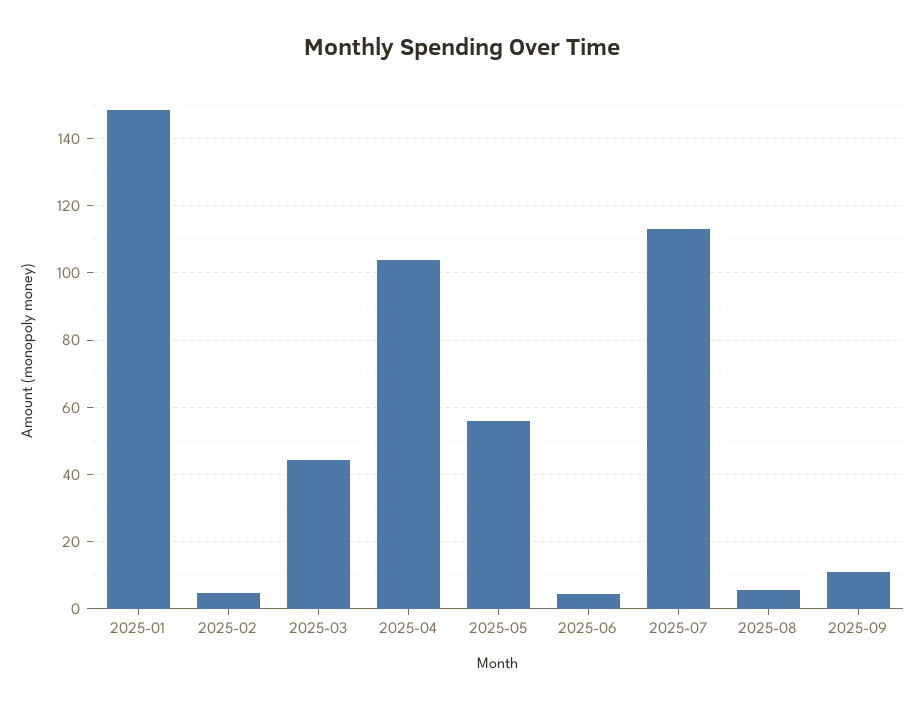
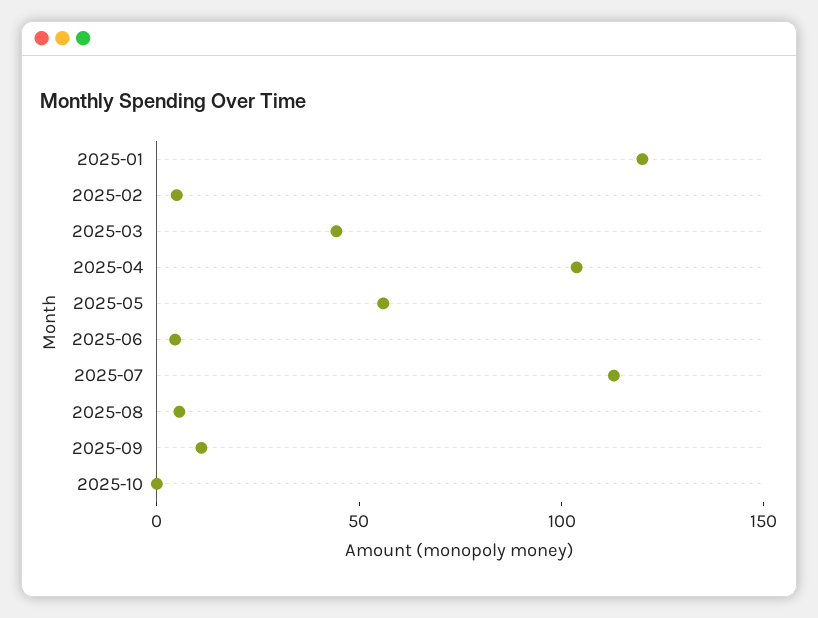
2025-01: 148 -> 120
2025-10: none -> 0

